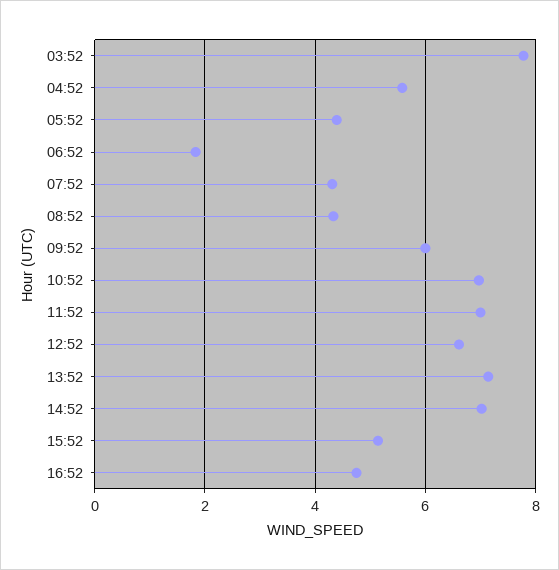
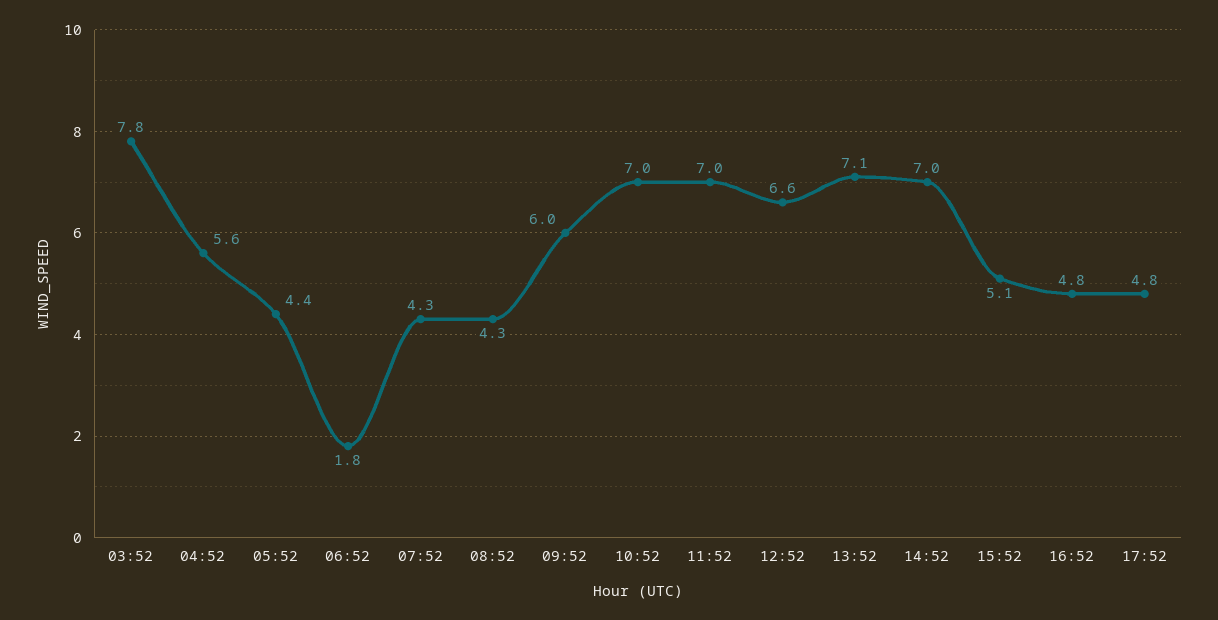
17:52: none -> 4.8

